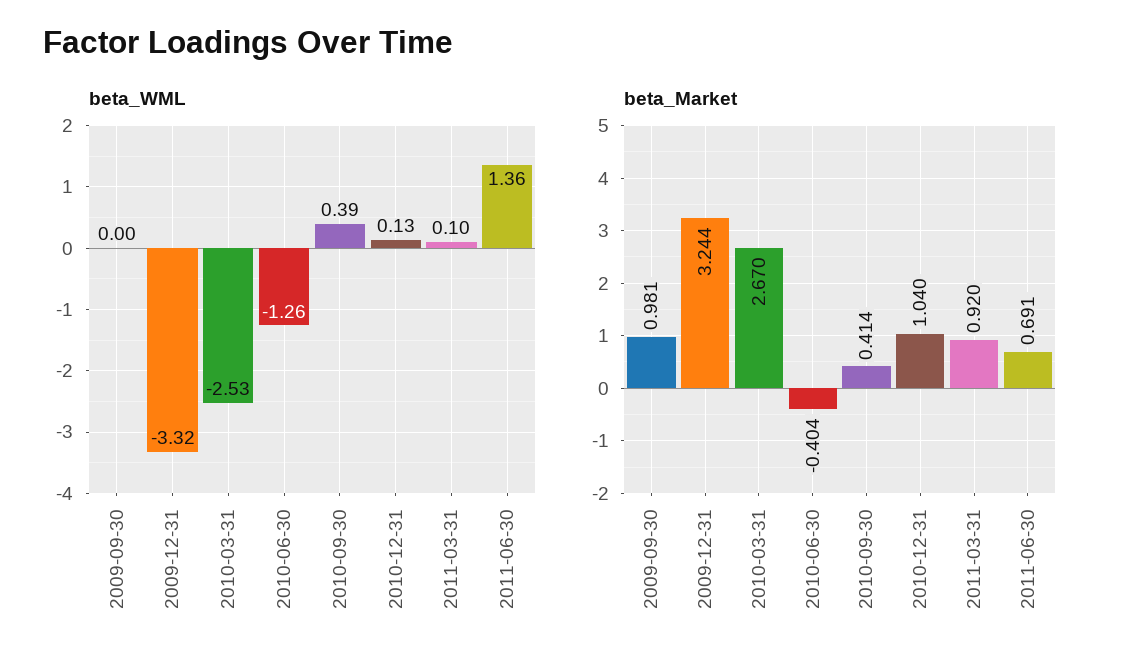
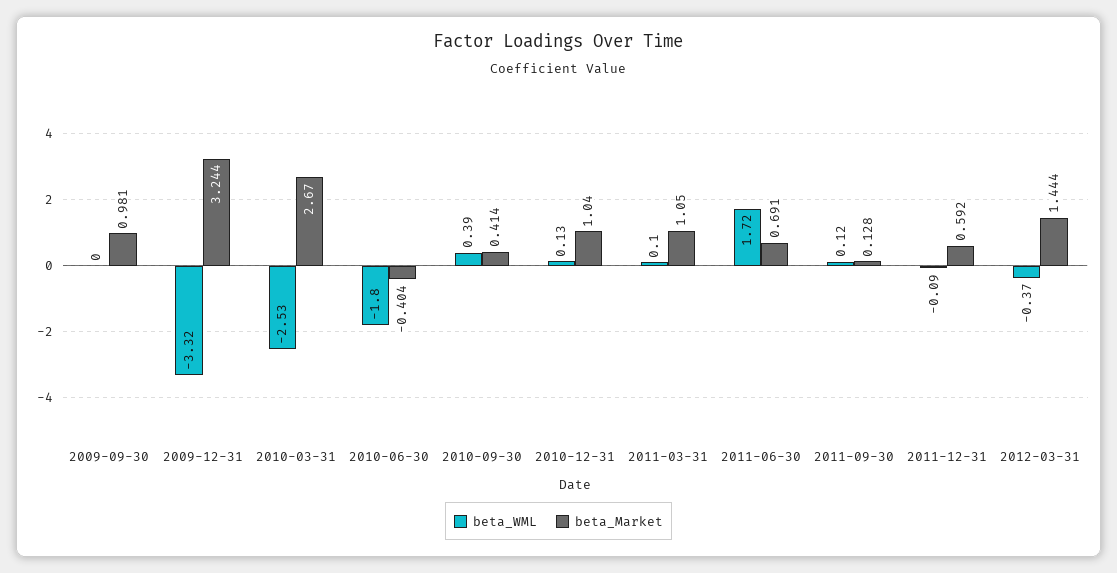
beta_WML, 2010-06-30: -1.26 -> -1.8
beta_WML, 2011-06-30: 1.36 -> 1.72
beta_Market, 2011-03-31: 0.92 -> 1.05
beta_WML, 2011-09-30: none -> 0.12
beta_Market, 2011-09-30: none -> 0.128
beta_WML, 2011-12-31: none -> -0.09
beta_Market, 2011-12-31: none -> 0.592
beta_WML, 2012-03-31: none -> -0.37
beta_Market, 2012-03-31: none -> 1.444

